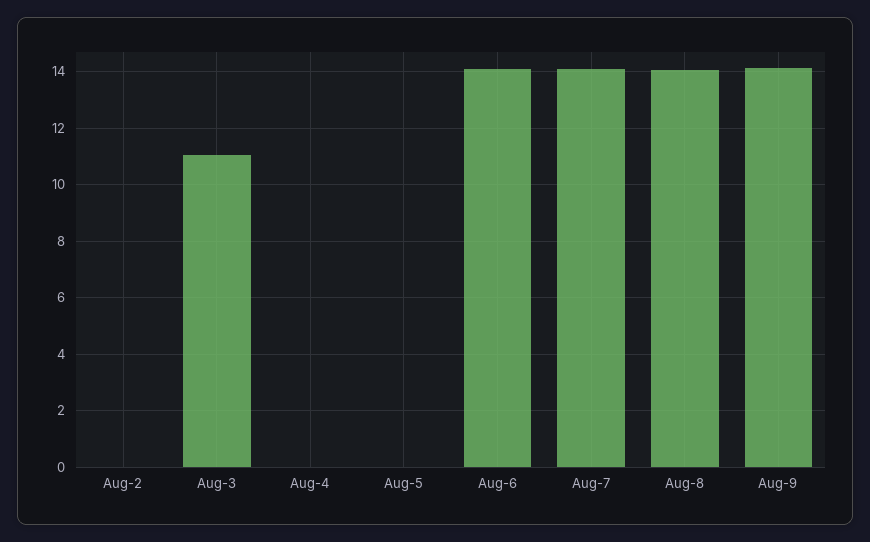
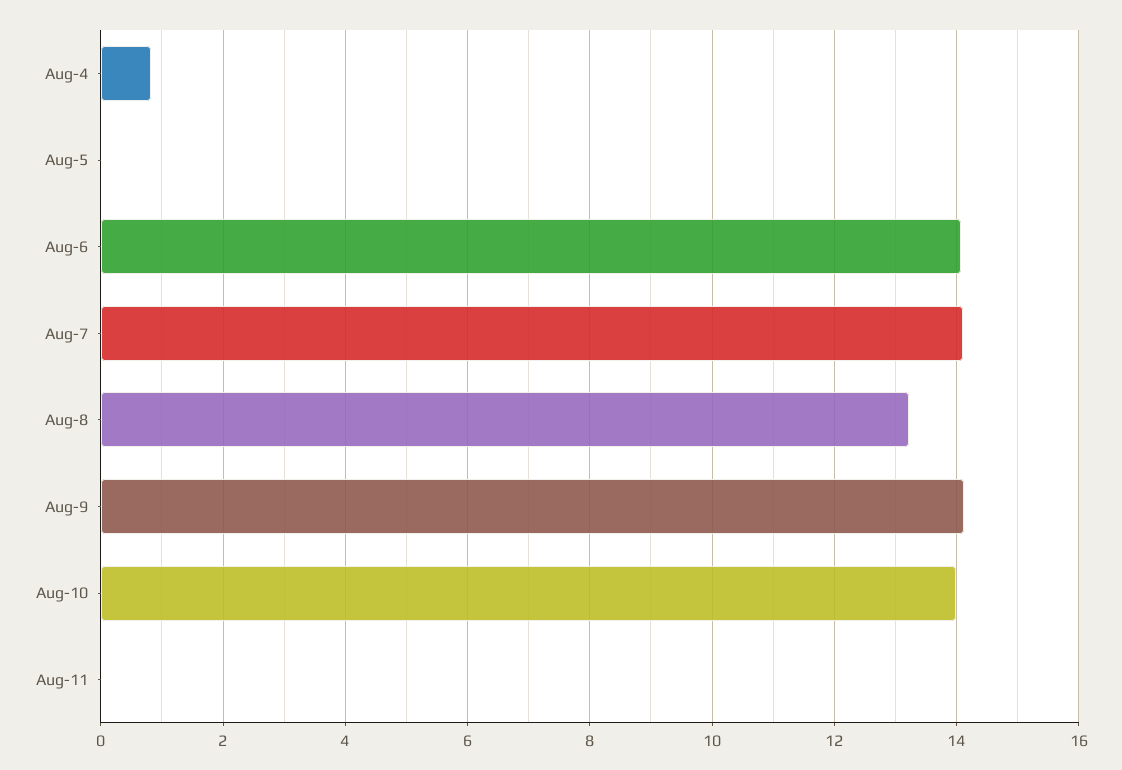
Aug-2: 0 -> none
Aug-3: 11 -> none
Aug-4: 0 -> 0.8
Aug-8: 14 -> 13.2
Aug-10: none -> 14
Aug-11: none -> 0

